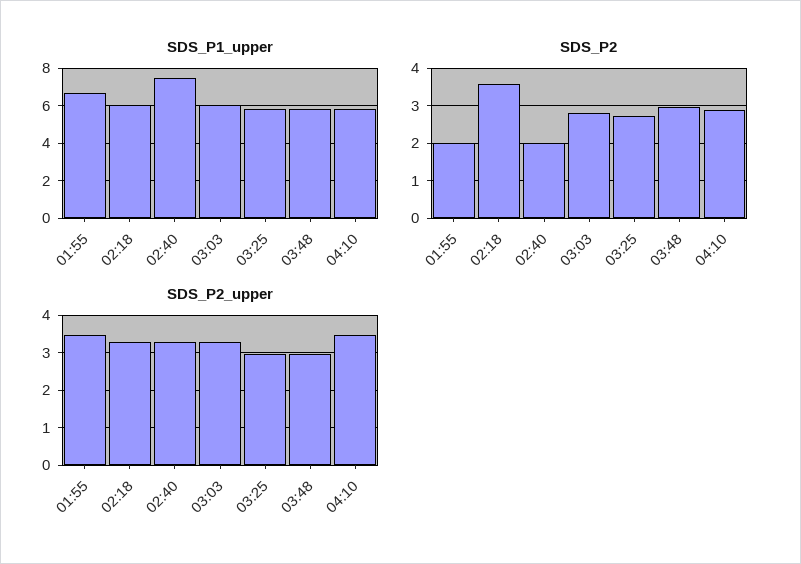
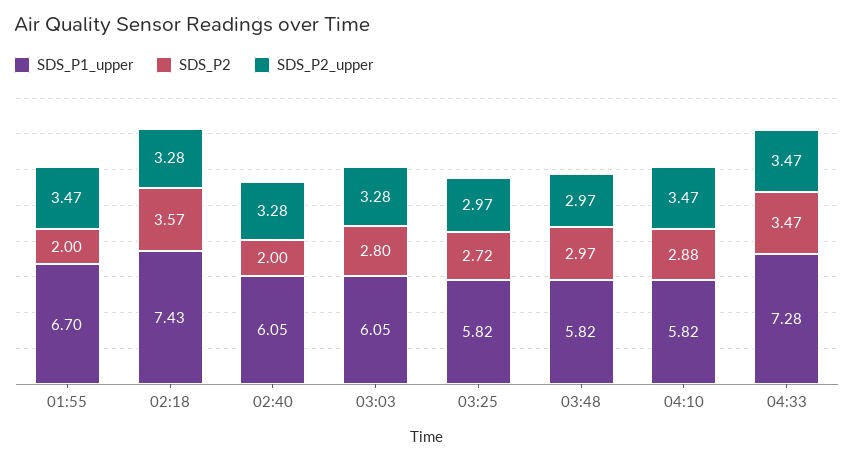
SDS_P1_upper, 02:18: 6 -> 7.43
SDS_P1_upper, 02:40: 7.5 -> 6.05
SDS_P1_upper, 04:33: none -> 7.28
SDS_P2, 04:33: none -> 3.47
SDS_P2_upper, 04:33: none -> 3.47

